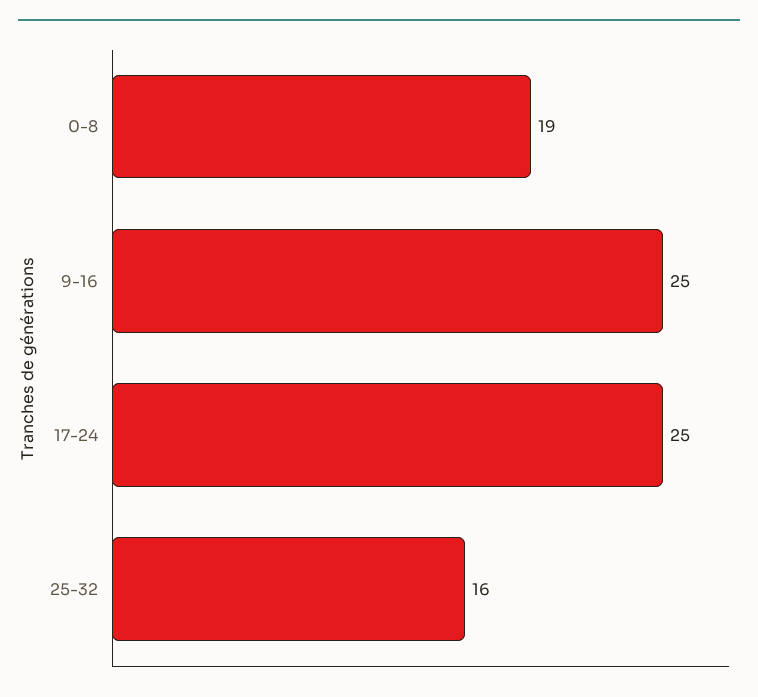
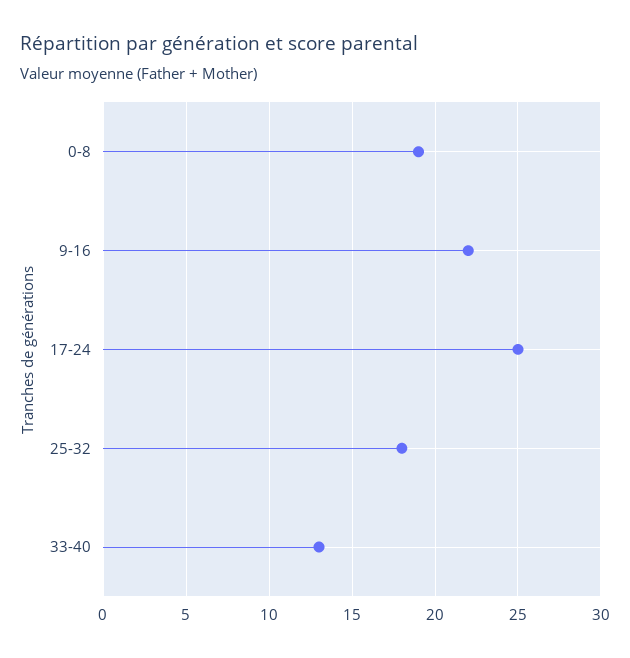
9-16: 25 -> 22
25-32: 16 -> 18
33-40: none -> 13

